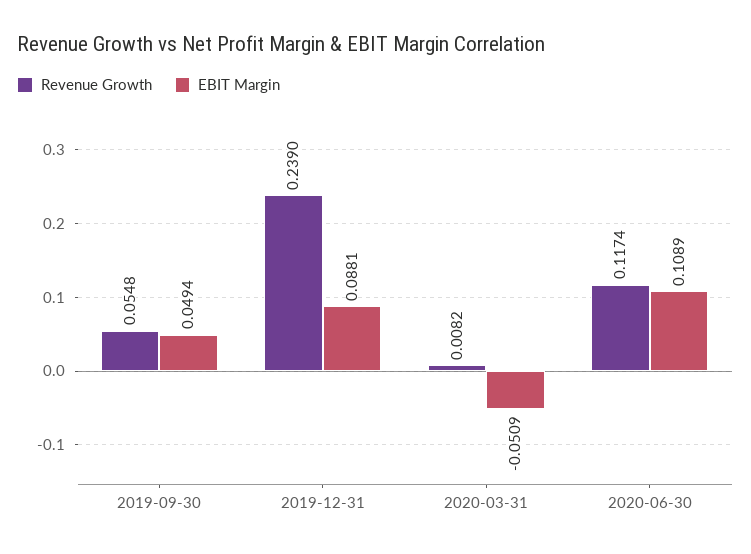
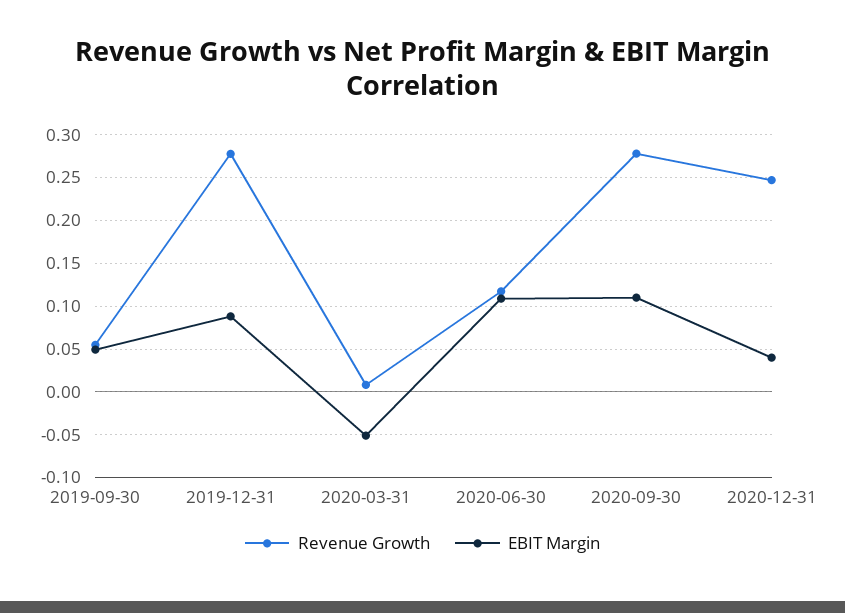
Revenue Growth, 2019-12-31: 0.239 -> 0.28
Revenue Growth, 2020-09-30: none -> 0.28
EBIT Margin, 2020-09-30: none -> 0.11
Revenue Growth, 2020-12-31: none -> 0.25
EBIT Margin, 2020-12-31: none -> 0.04

